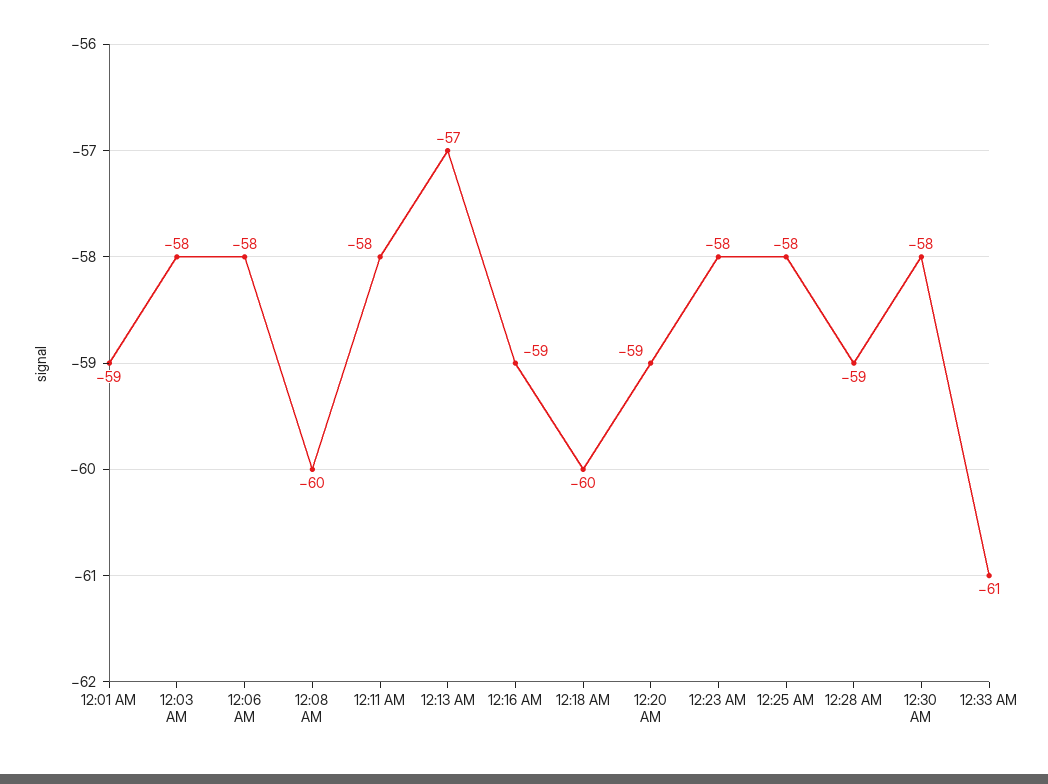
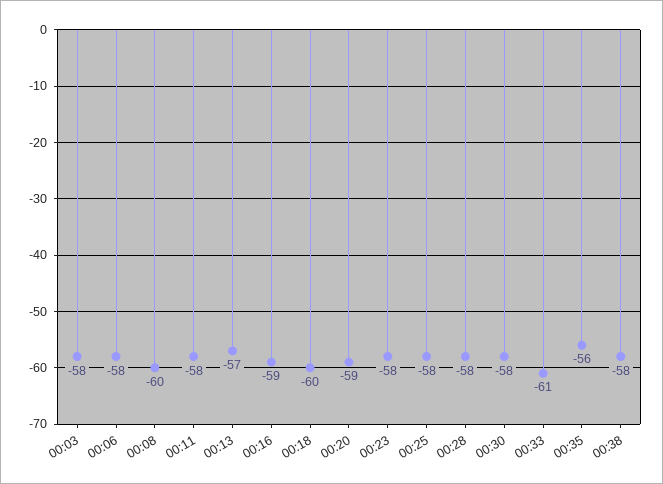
12:01 AM: -59 -> none
12:28 AM: -59 -> -58
00:35: none -> -56
00:38: none -> -58

